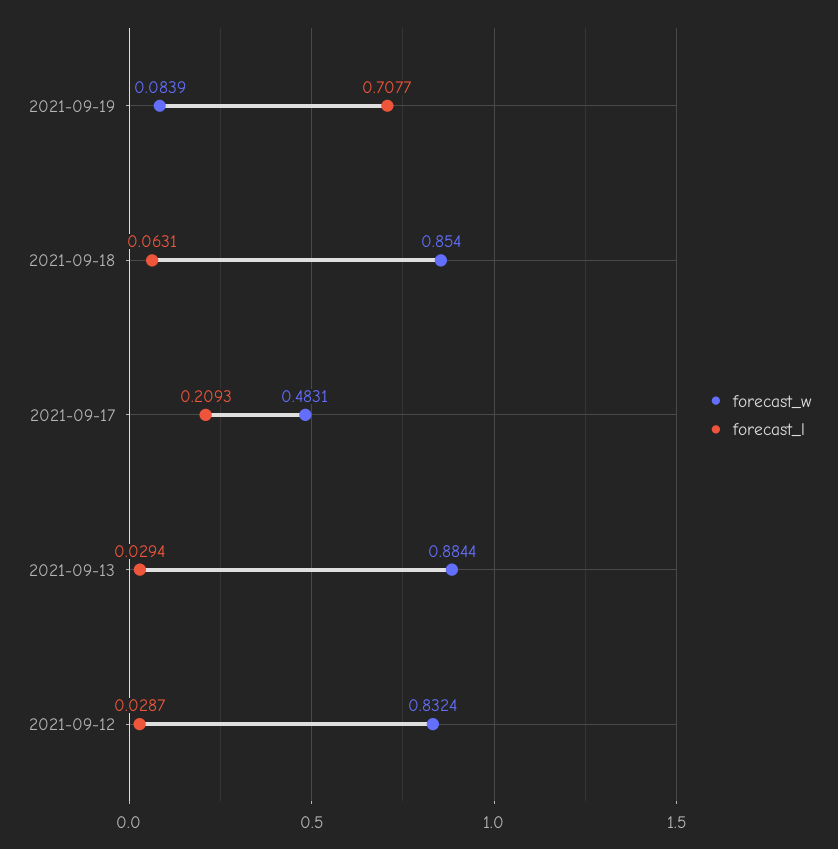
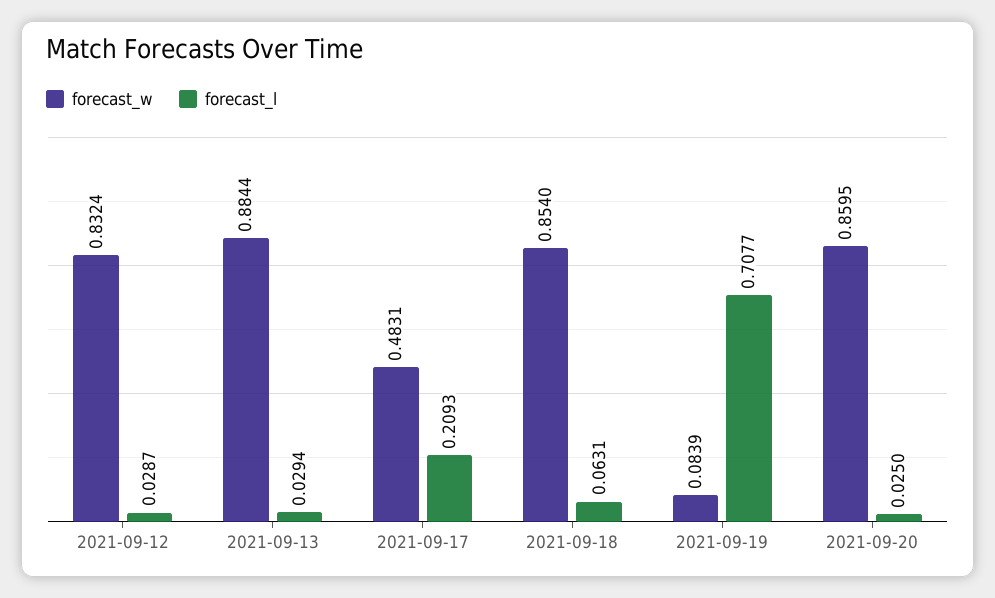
forecast_w, 2021-09-20: none -> 0.8595
forecast_l, 2021-09-20: none -> 0.025

